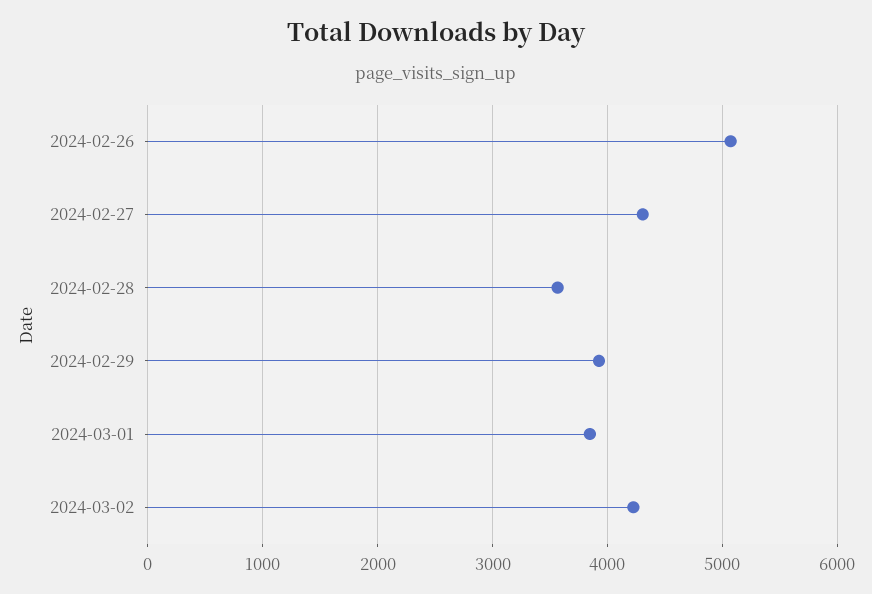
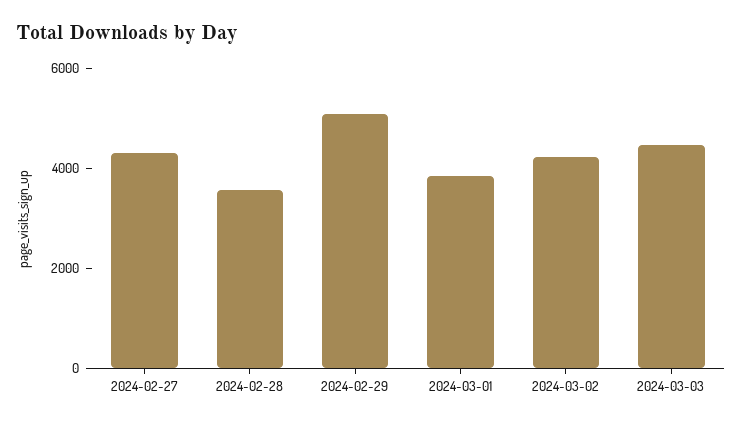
2024-02-26: 5100 -> none
2024-02-29: 3900 -> 5000
2024-03-03: none -> 4500

